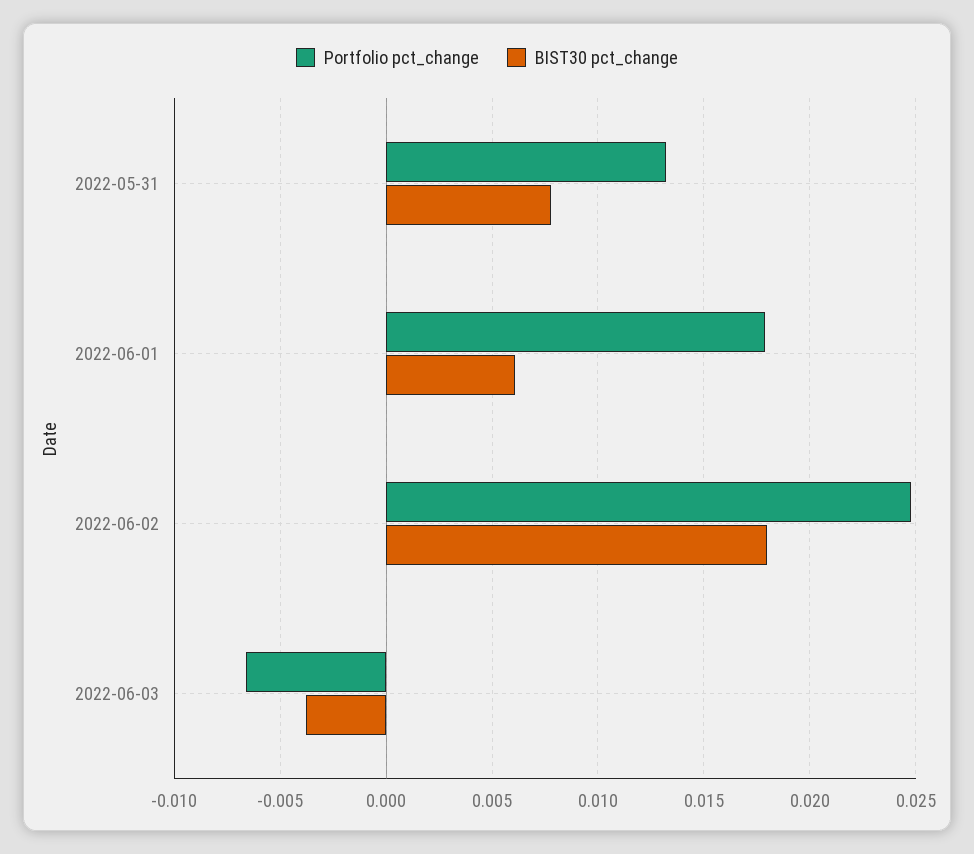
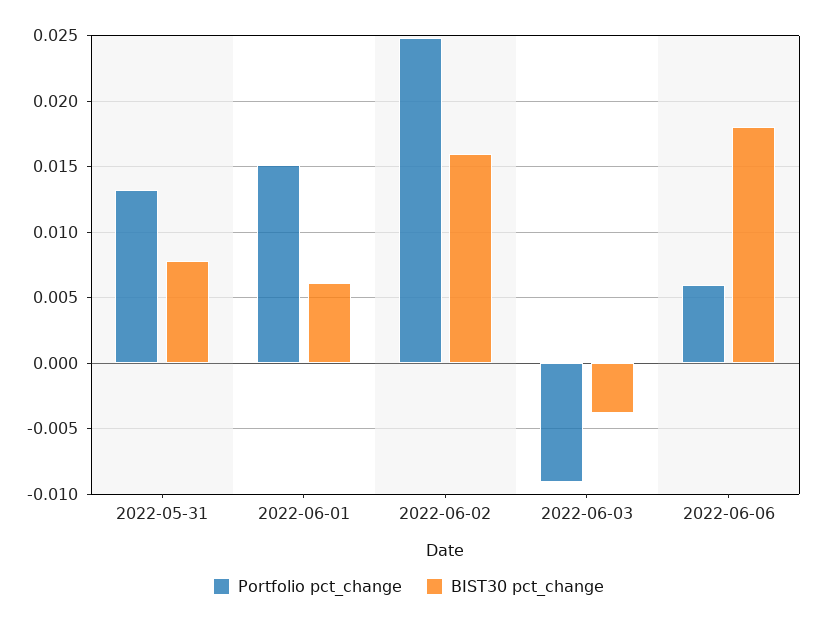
Portfolio pct_change, 2022-06-01: 0.018 -> 0.015
BIST30 pct_change, 2022-06-02: 0.018 -> 0.016
Portfolio pct_change, 2022-06-03: -0.0065 -> -0.009
Portfolio pct_change, 2022-06-06: none -> 0.006
BIST30 pct_change, 2022-06-06: none -> 0.018

